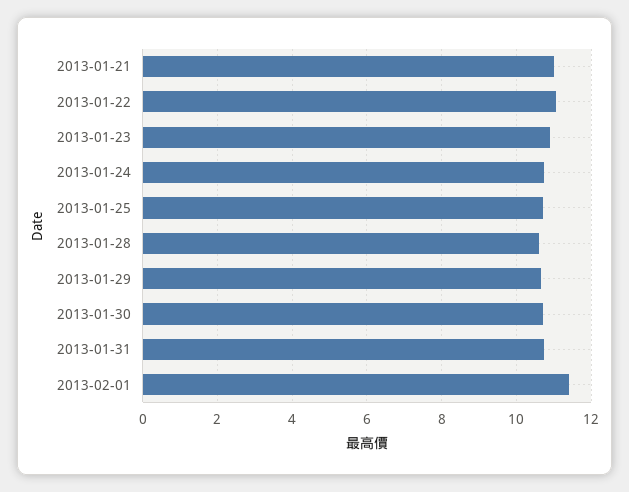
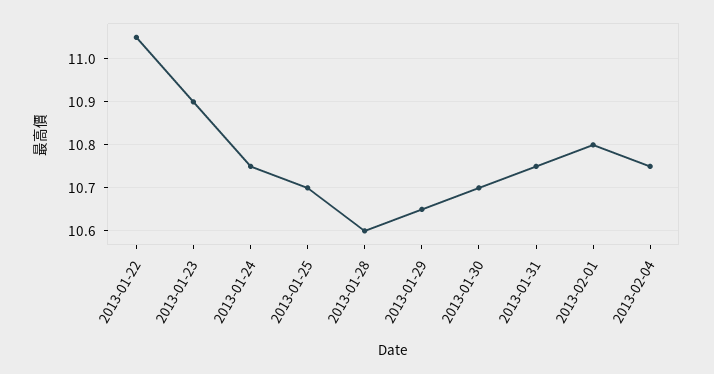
2013-01-21: 11 -> none
2013-02-01: 11.4 -> 10.8
2013-02-04: none -> 10.75

